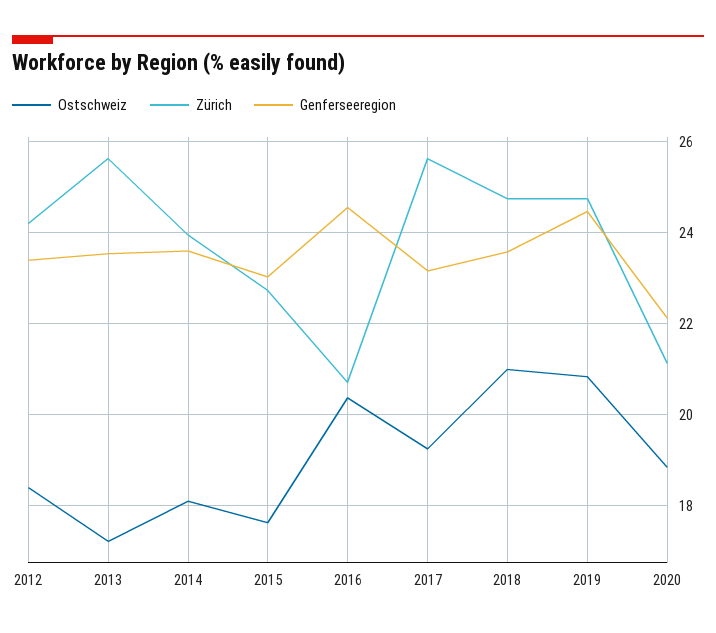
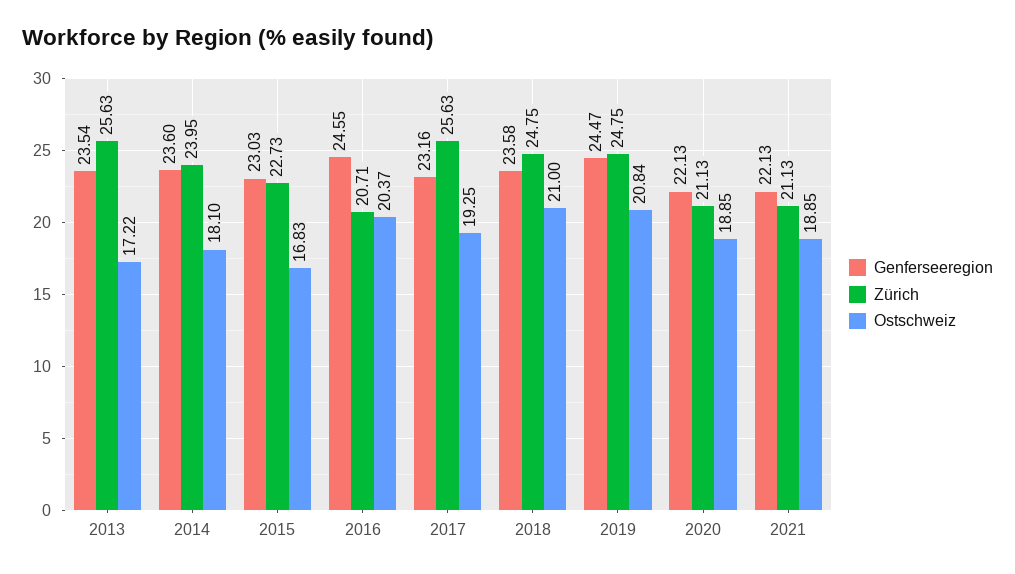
Ostschweiz, 2012: 18.4 -> none
Zürich, 2012: 24.2 -> none
Genferseeregion, 2012: 23.4 -> none
Ostschweiz, 2015: 17.6 -> 16.83
Genferseeregion, 2021: none -> 22.13
Zürich, 2021: none -> 21.13
Ostschweiz, 2021: none -> 18.85

